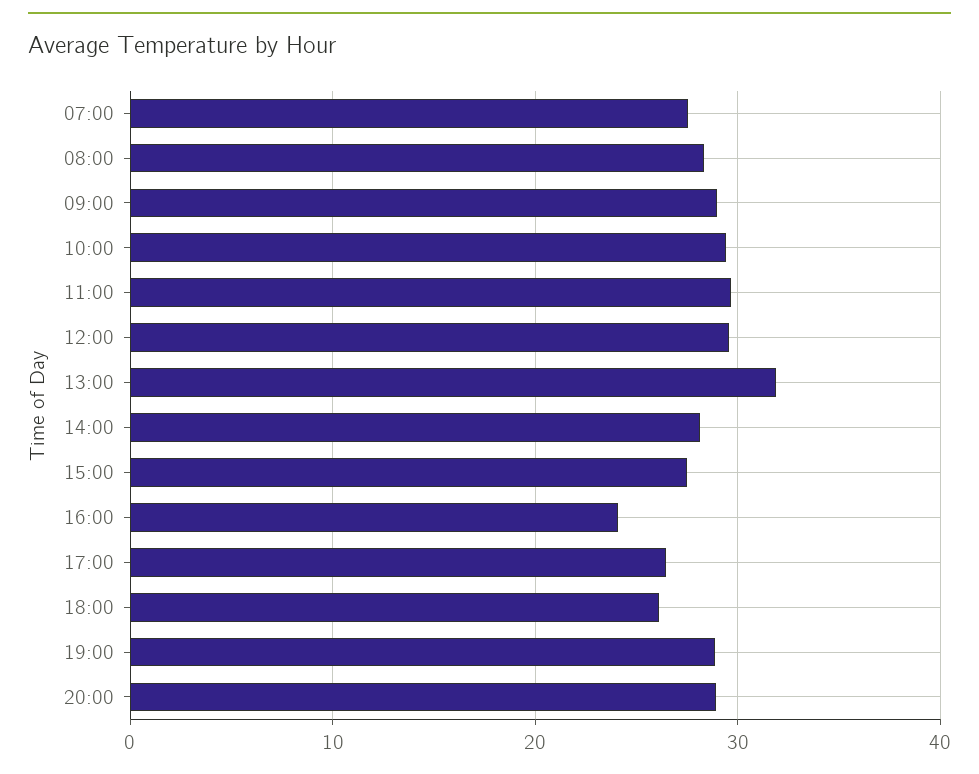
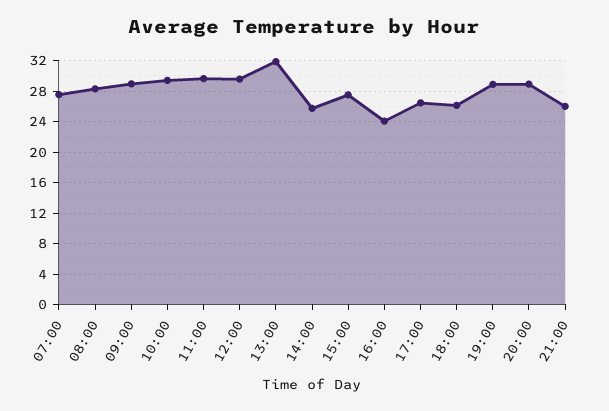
14:00: 28 -> 26
21:00: none -> 26

